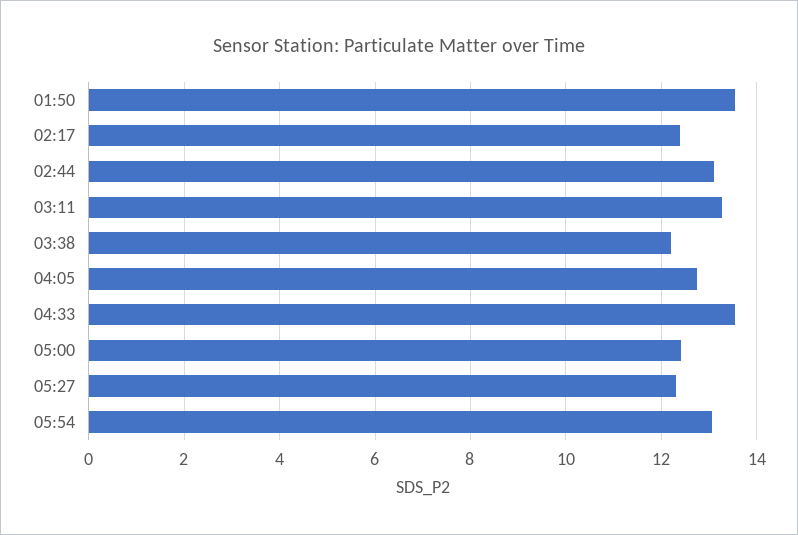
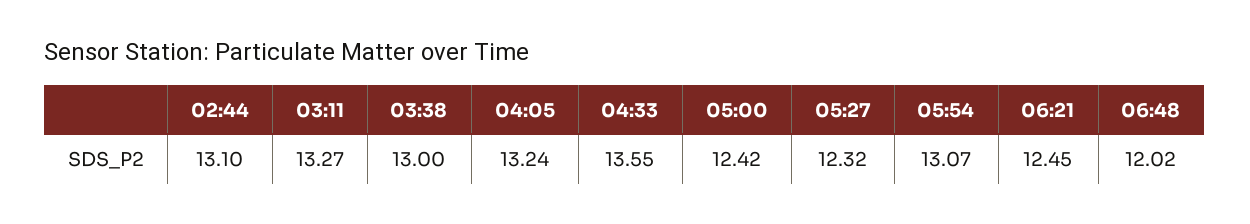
01:50: 13.6 -> none
02:17: 12.4 -> none
03:38: 12.2 -> 13
04:05: 12.8 -> 13.24
06:21: none -> 12.45
06:48: none -> 12.02

